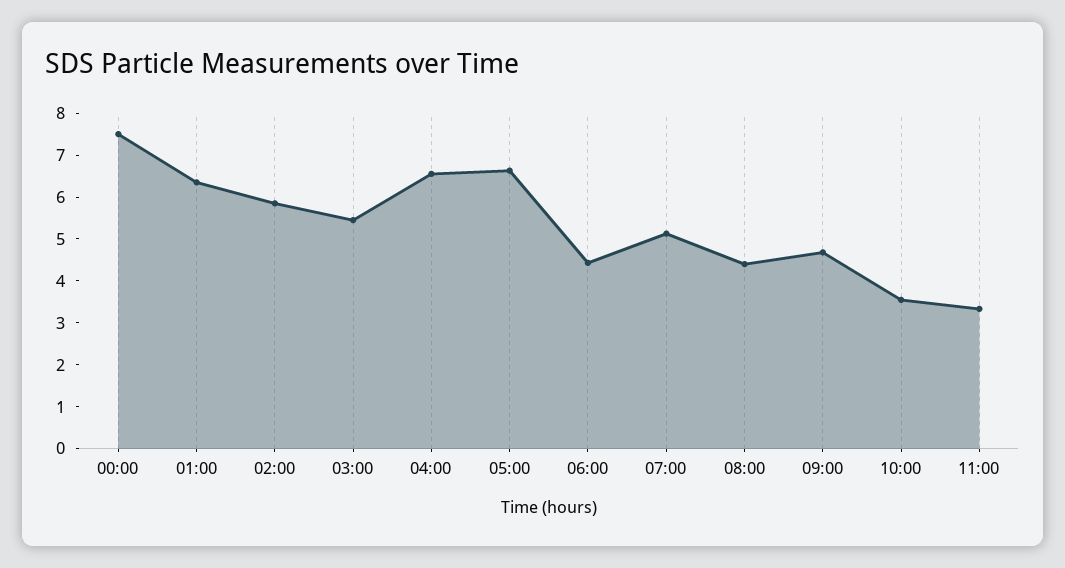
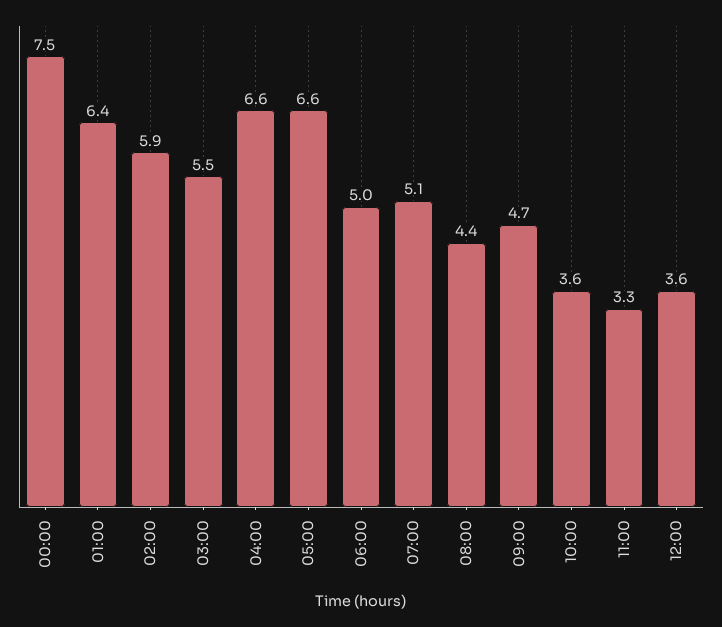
06:00: 4.4 -> 5
12:00: none -> 3.6

